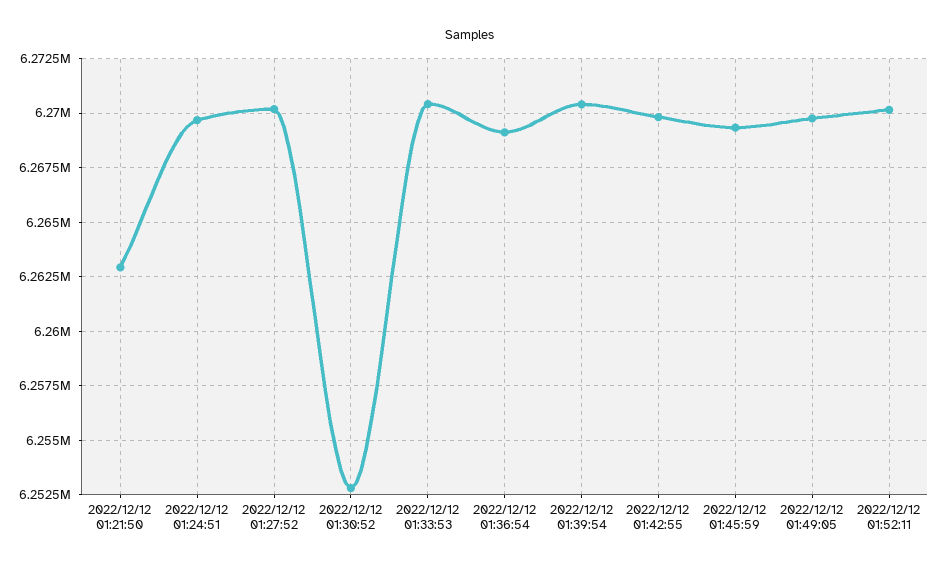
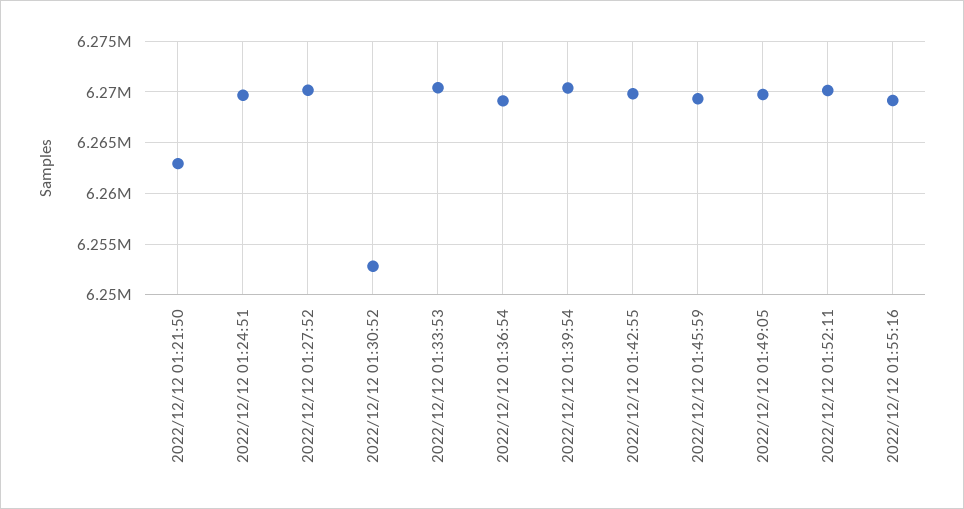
2022/12/12 01:55:16: none -> 6269000

